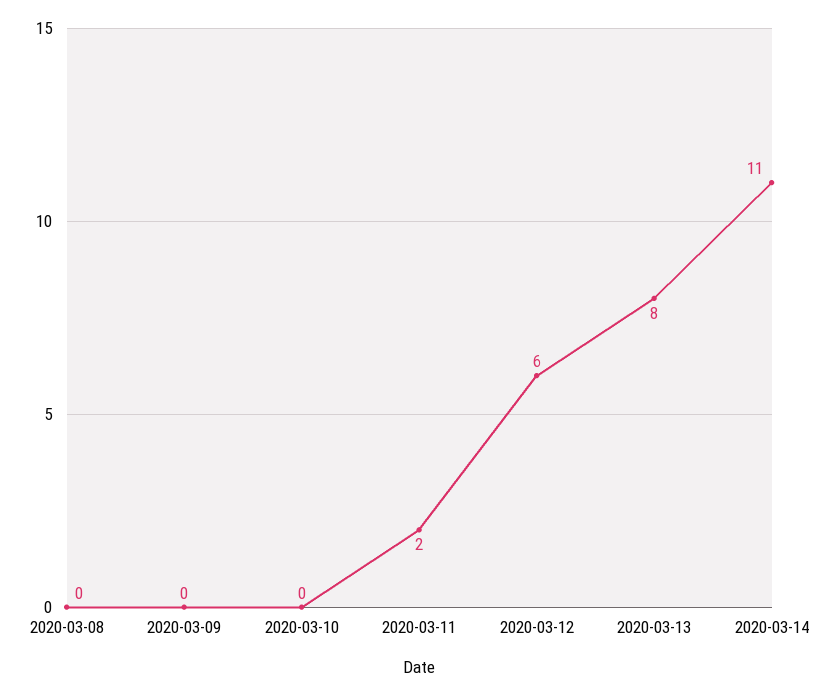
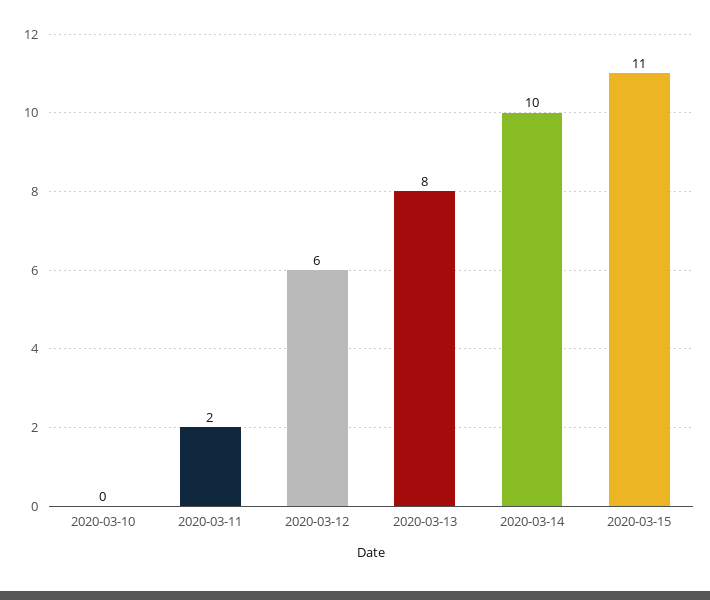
2020-03-08: 0 -> none
2020-03-09: 0 -> none
2020-03-14: 11 -> 10
2020-03-15: none -> 11

